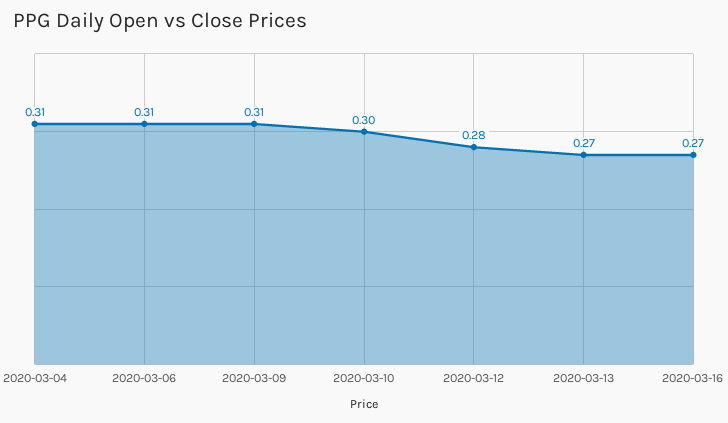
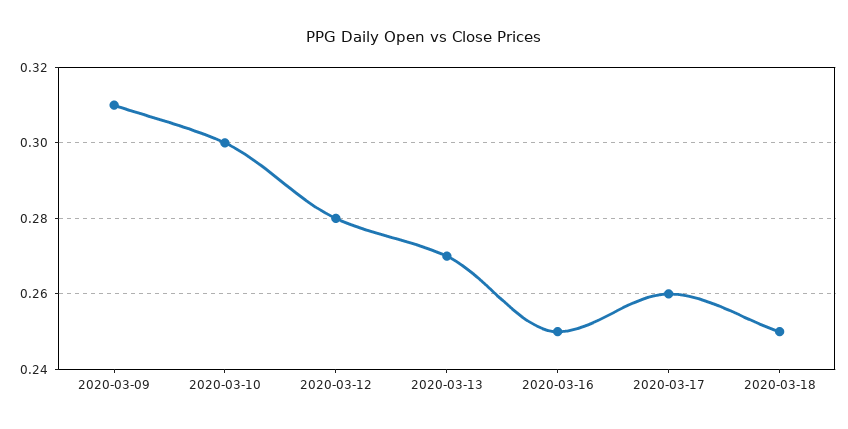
2020-03-04: 0.31 -> none
2020-03-06: 0.31 -> none
2020-03-16: 0.27 -> 0.25
2020-03-17: none -> 0.26
2020-03-18: none -> 0.25

